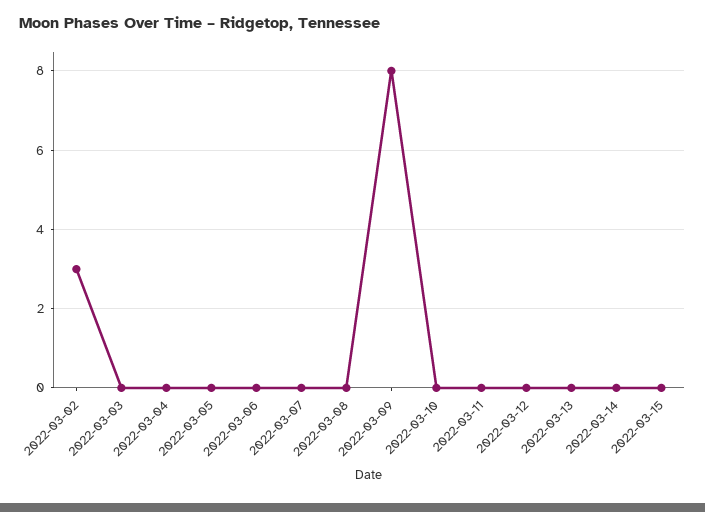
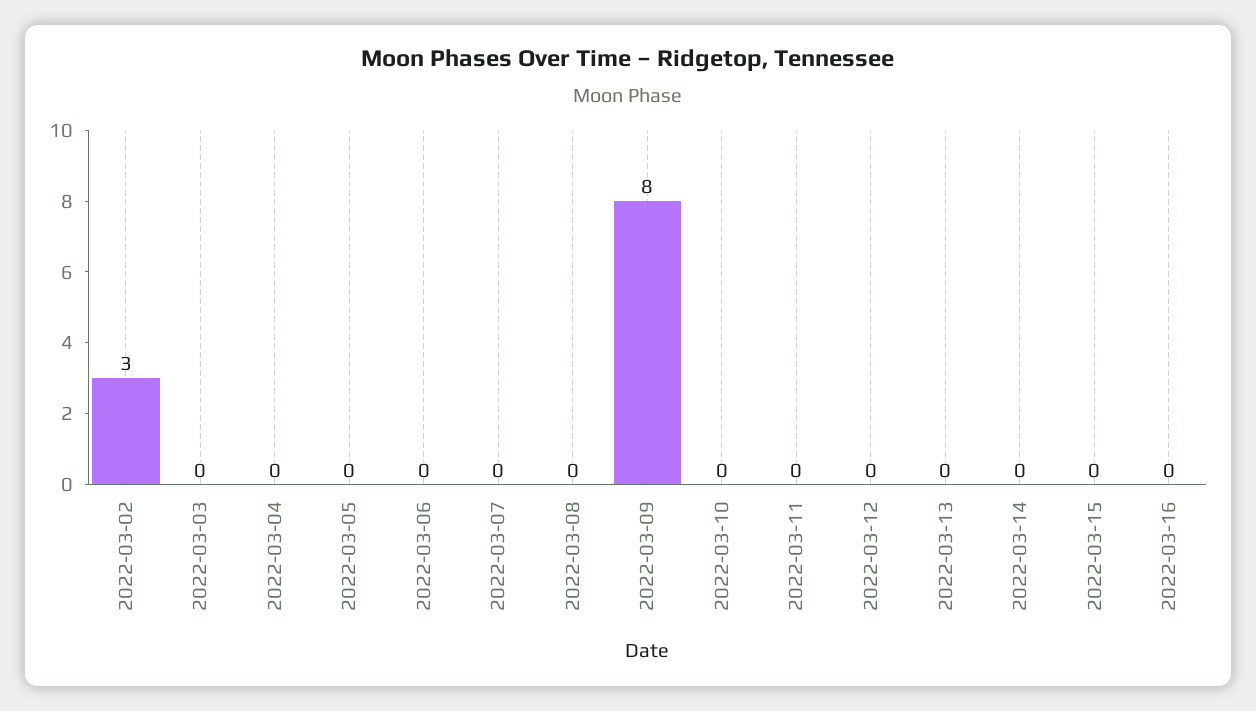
2022-03-16: none -> 0

